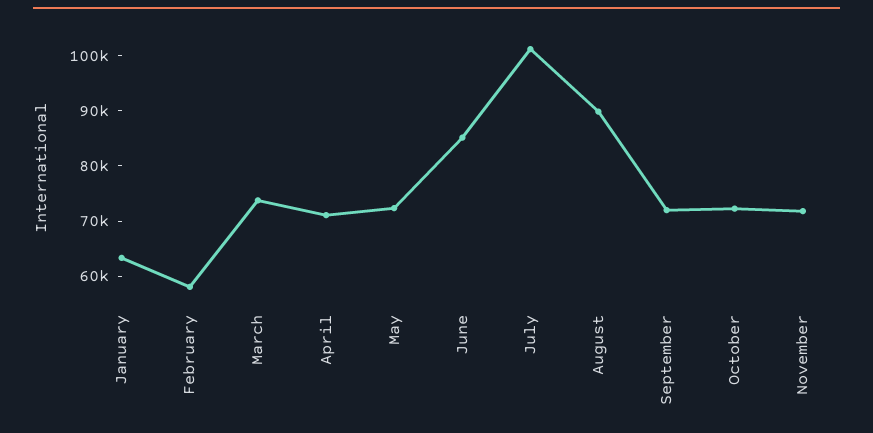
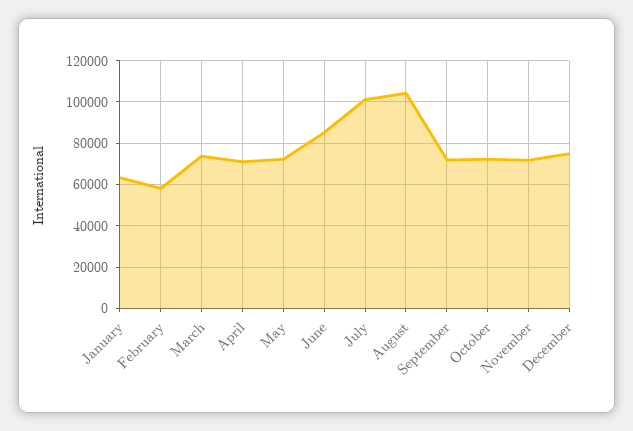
August: 90000 -> 105000
December: none -> 75000

